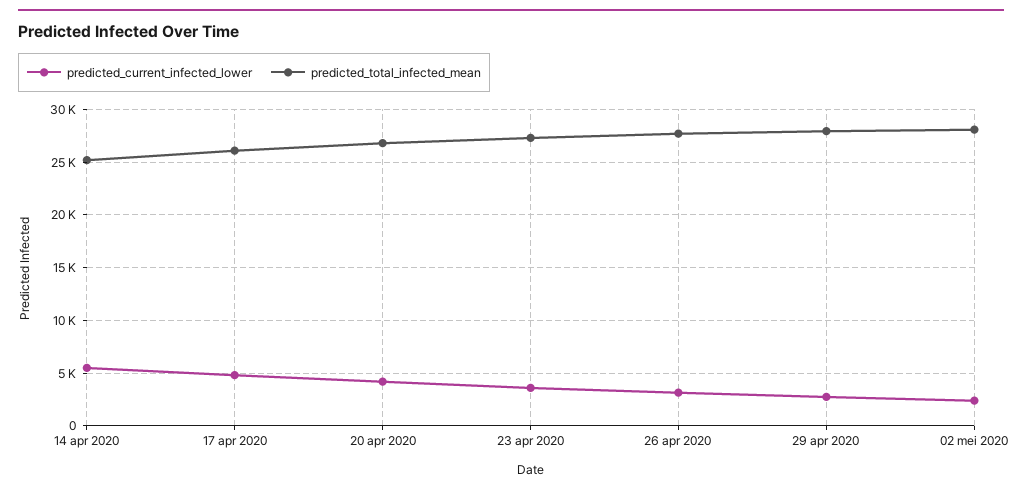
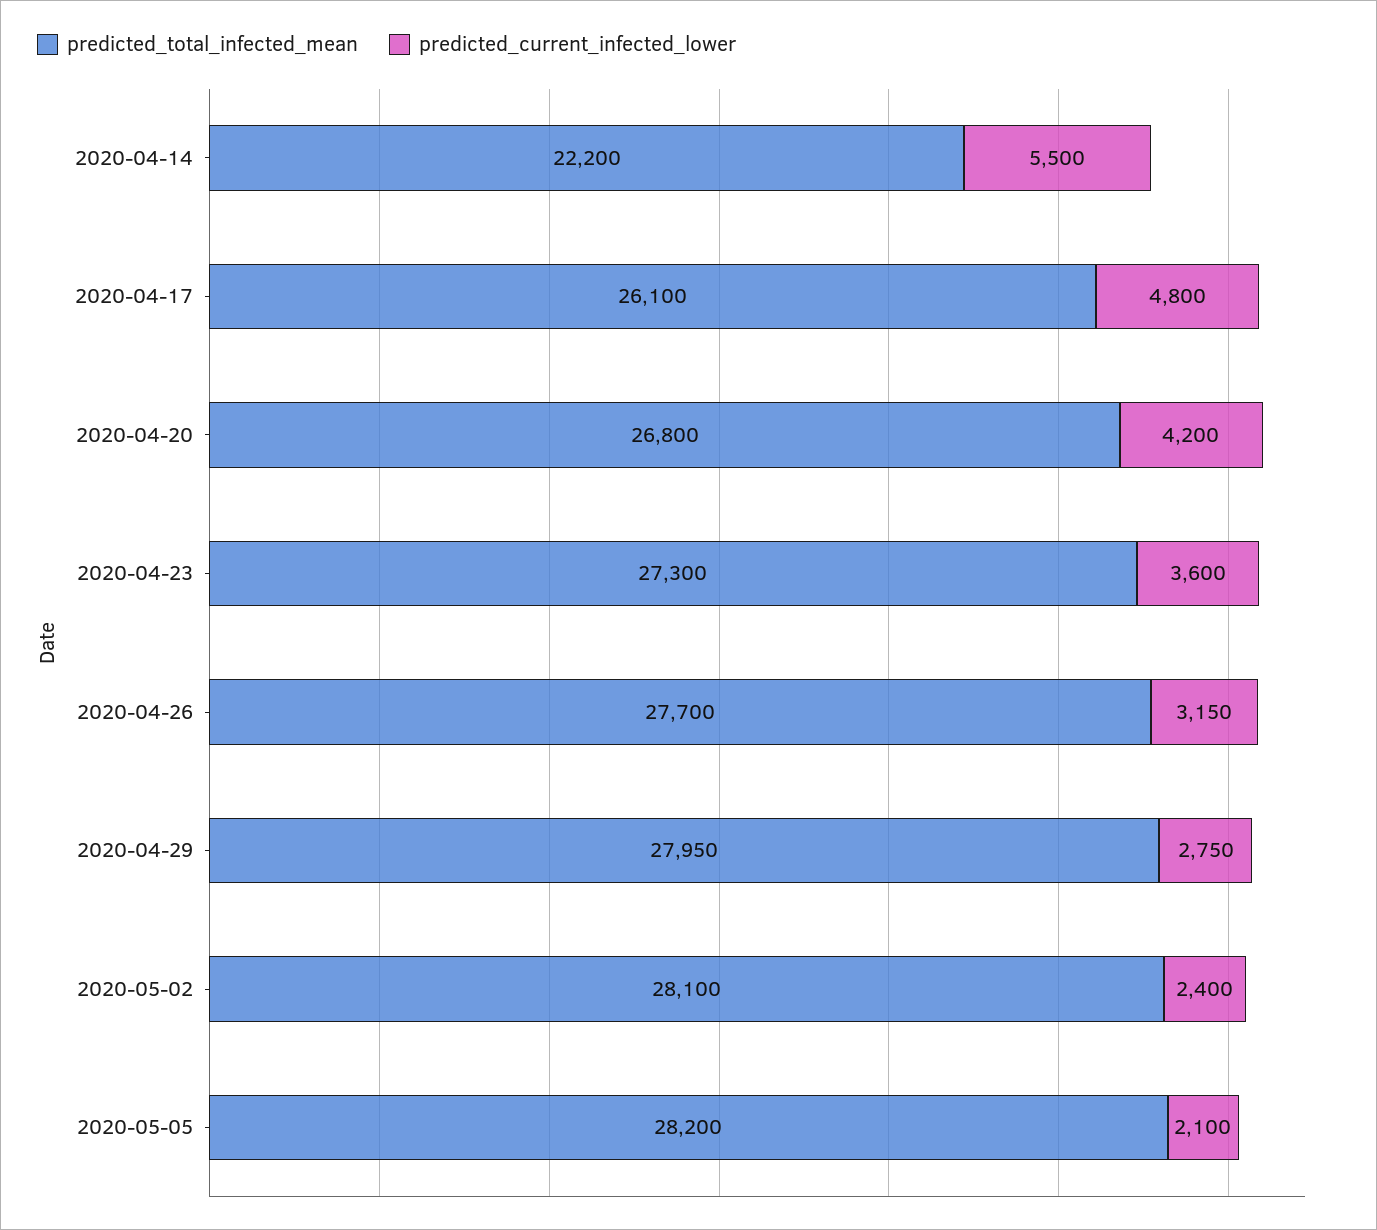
predicted_total_infected_mean, 14 apr 2020: 25000 -> 22200
predicted_total_infected_mean, 2020-05-05: none -> 28200
predicted_current_infected_lower, 2020-05-05: none -> 2100

